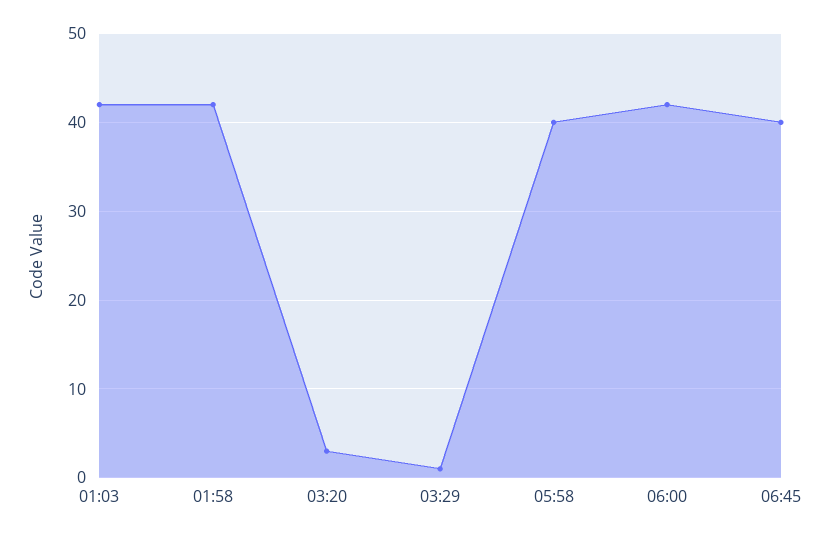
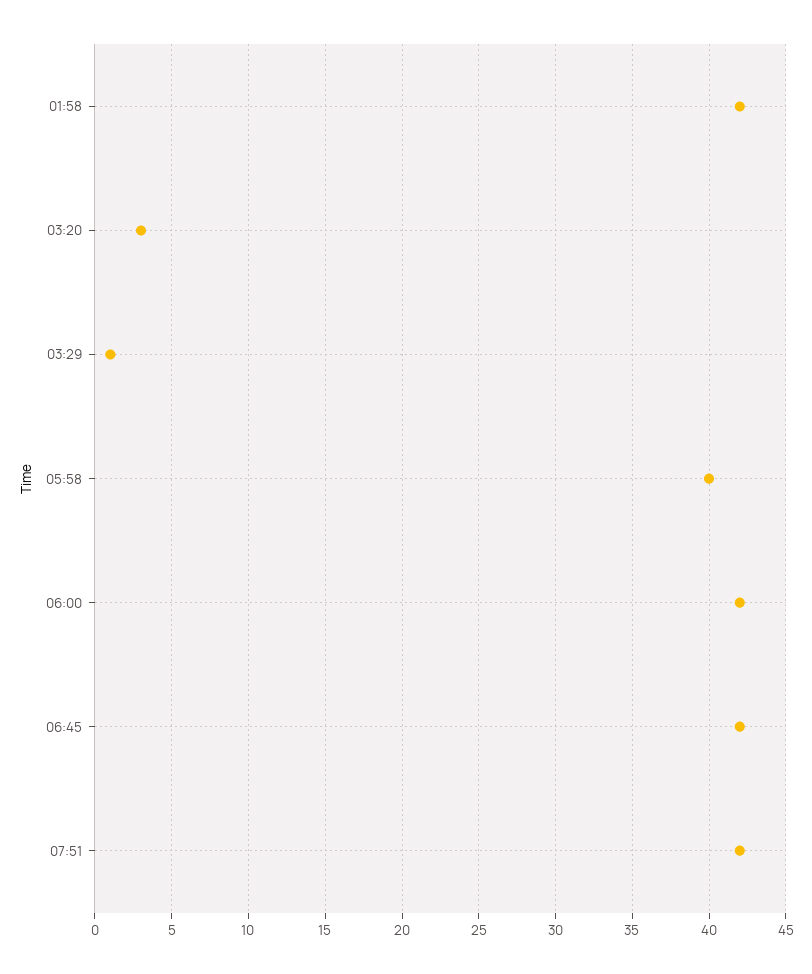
01:03: 42 -> none
06:45: 40 -> 42
07:51: none -> 42

